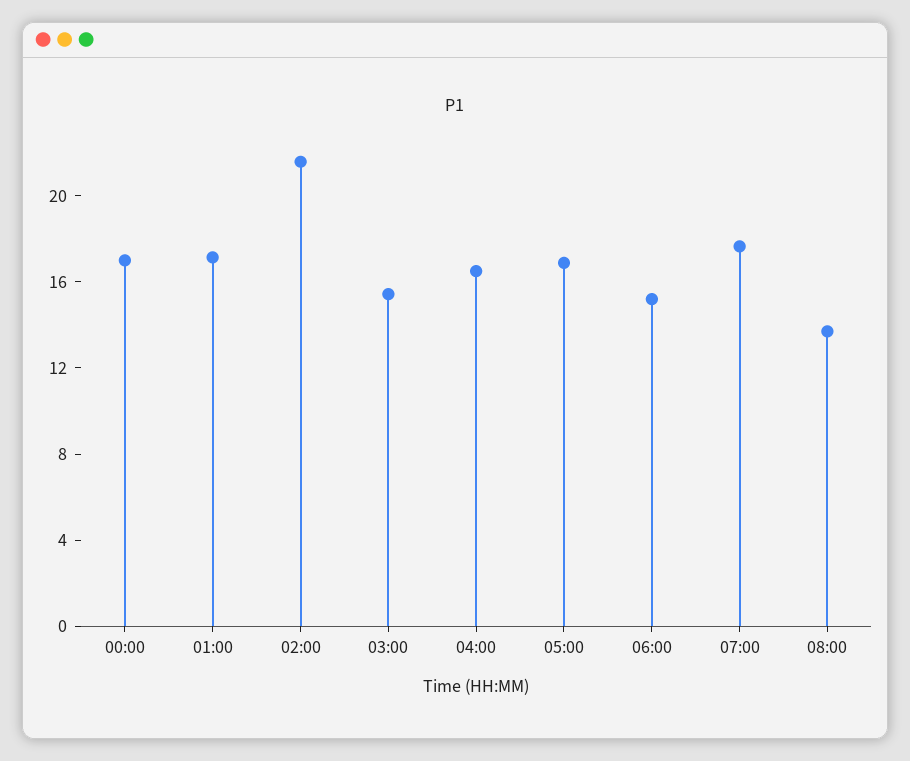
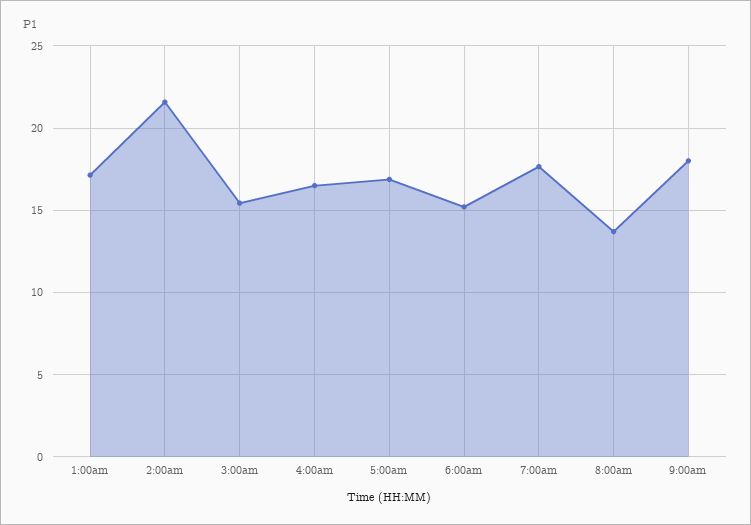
00:00: 17 -> none
9:00am: none -> 18

